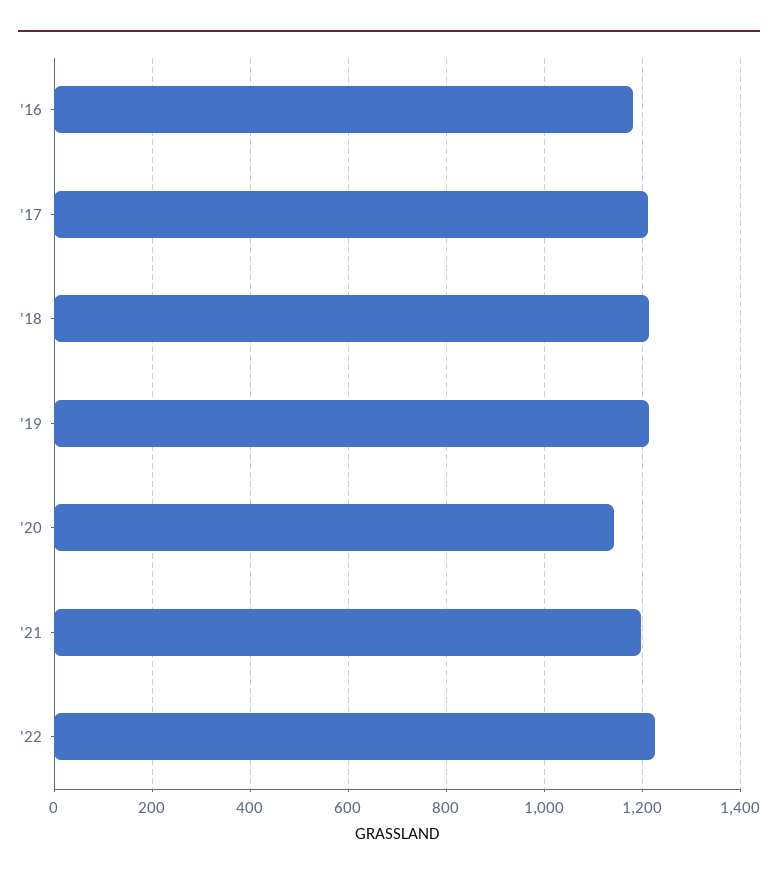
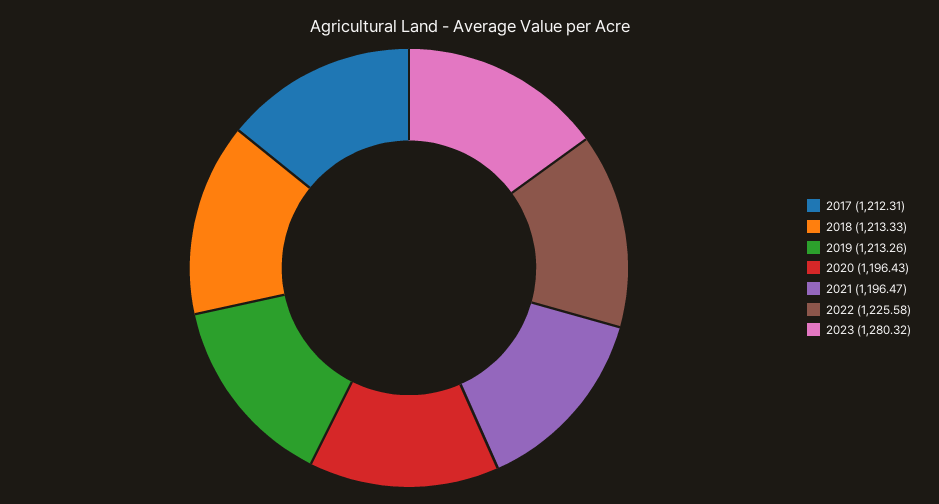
'16: 1180 -> none
'20: 1140 -> 1196.43
2023: none -> 1280.32

